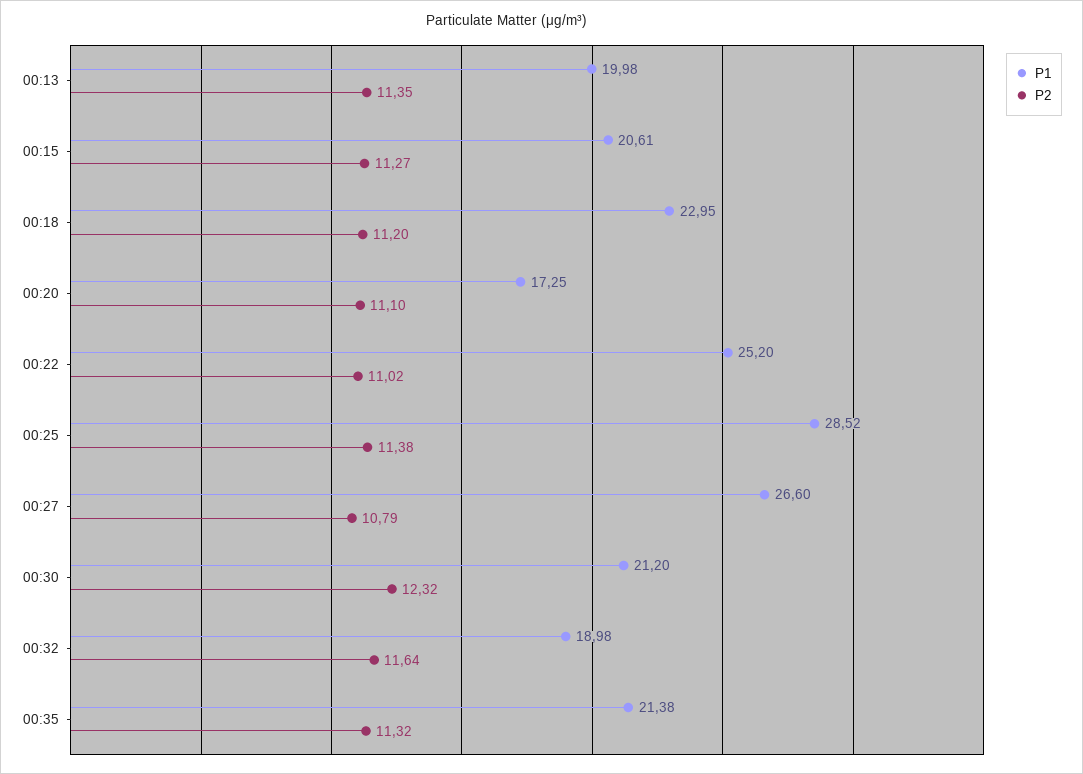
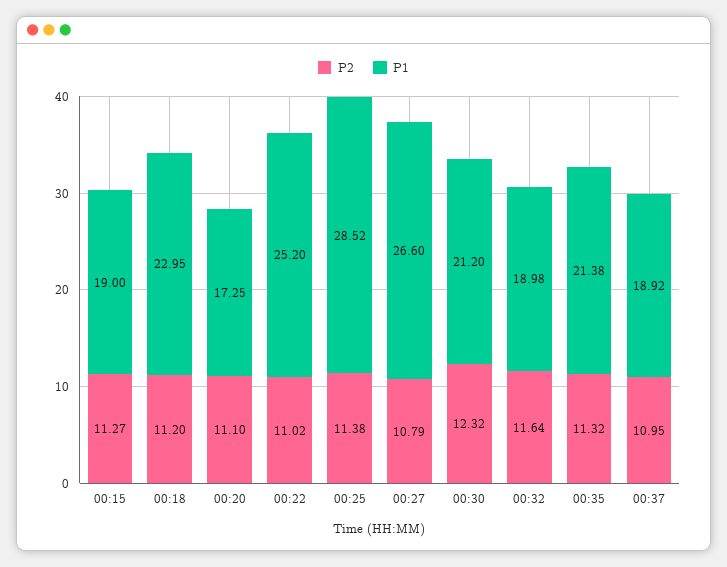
P1, 00:13: 19.98 -> none
P2, 00:13: 11.35 -> none
P1, 00:15: 20.61 -> 19
P2, 00:37: none -> 10.95
P1, 00:37: none -> 18.92

